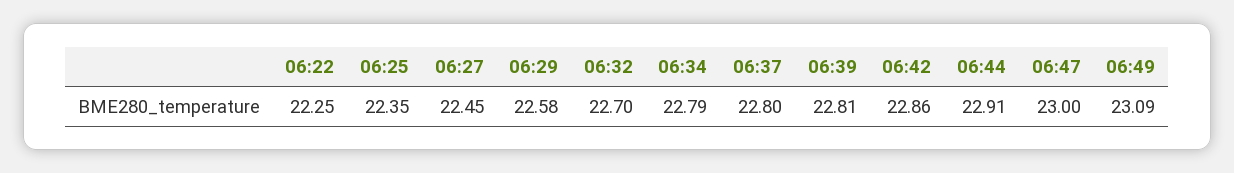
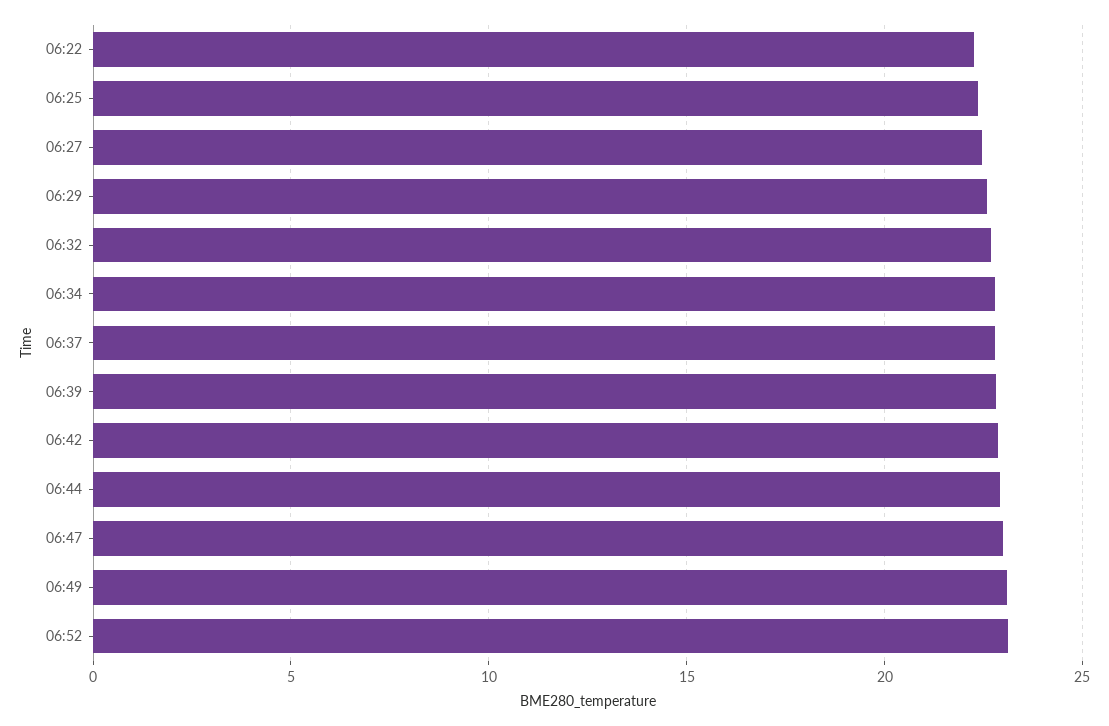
06:52: none -> 23

